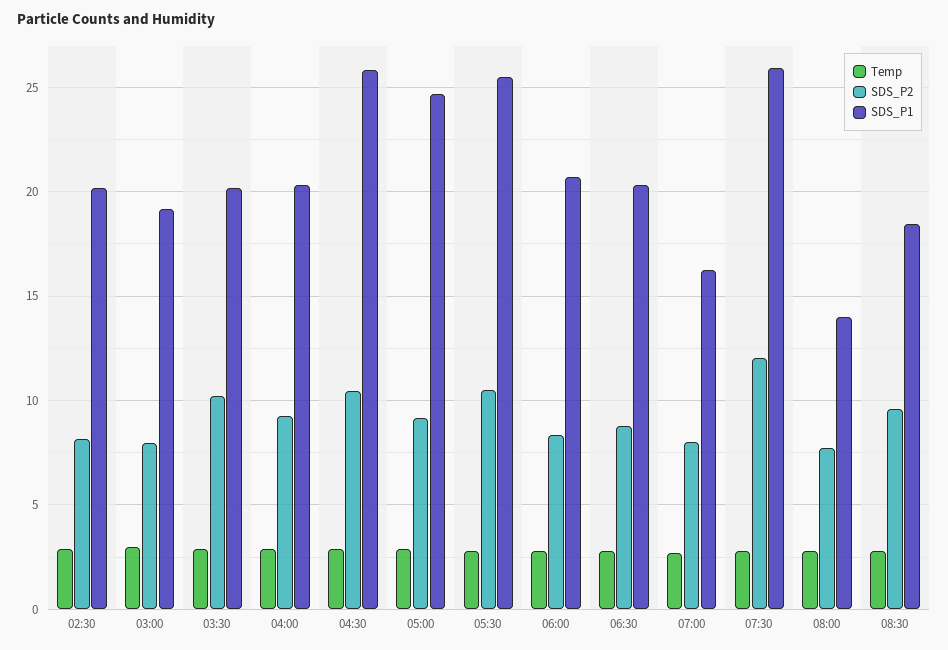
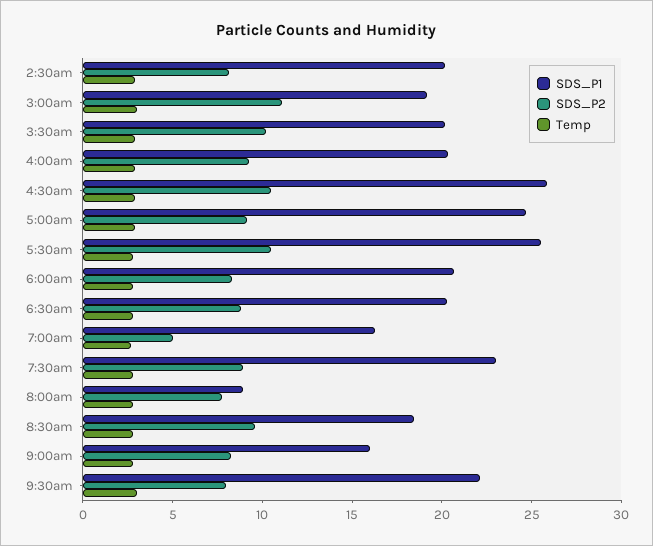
SDS_P2, 03:00: 8 -> 11
SDS_P2, 07:00: 8 -> 5
SDS_P2, 07:30: 12 -> 9
SDS_P1, 07:30: 26 -> 23
SDS_P1, 08:00: 14 -> 9
SDS_P1, 9:00am: none -> 16
SDS_P2, 9:00am: none -> 8
Temp, 9:00am: none -> 3
SDS_P1, 9:30am: none -> 22
SDS_P2, 9:30am: none -> 8
Temp, 9:30am: none -> 3

